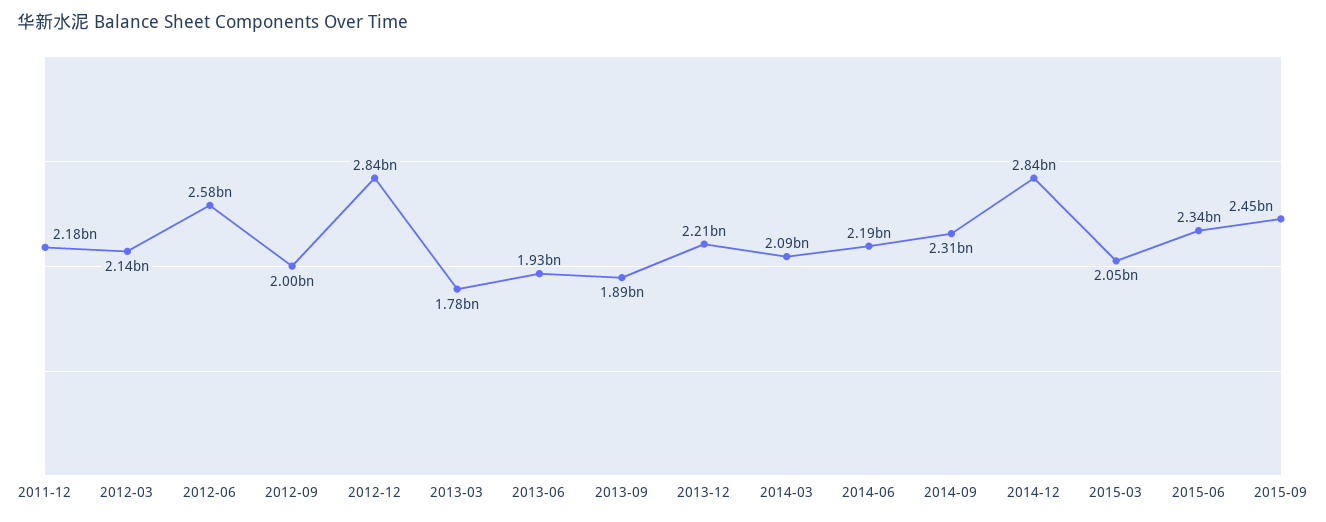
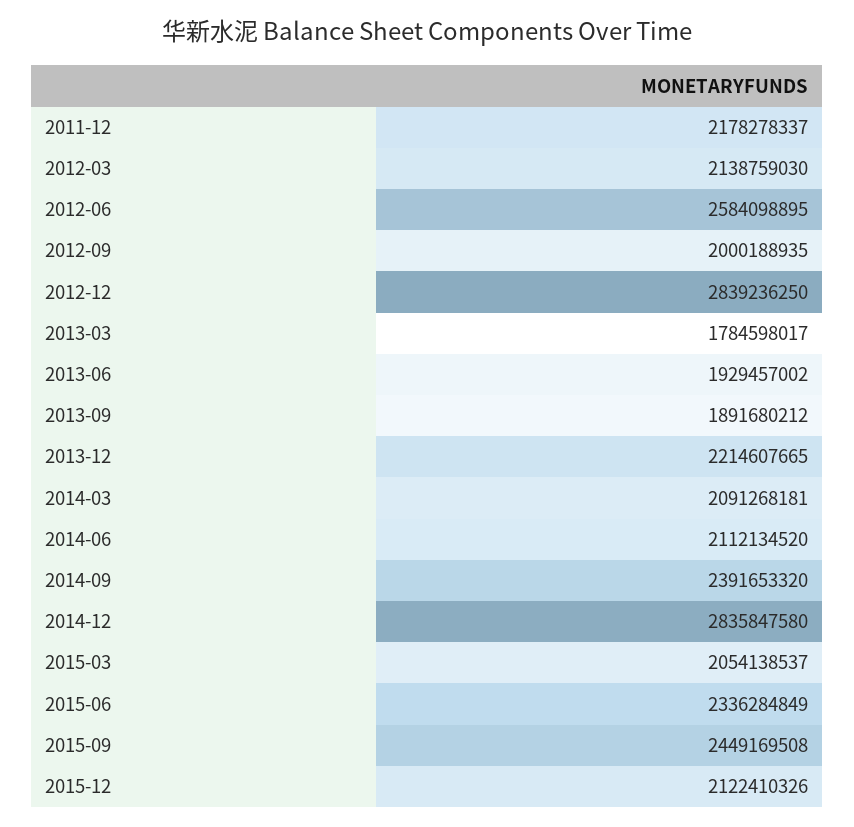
2014-06: 2190000000 -> 2112134520
2014-09: 2310000000 -> 2391653320
2015-12: none -> 2122410326

